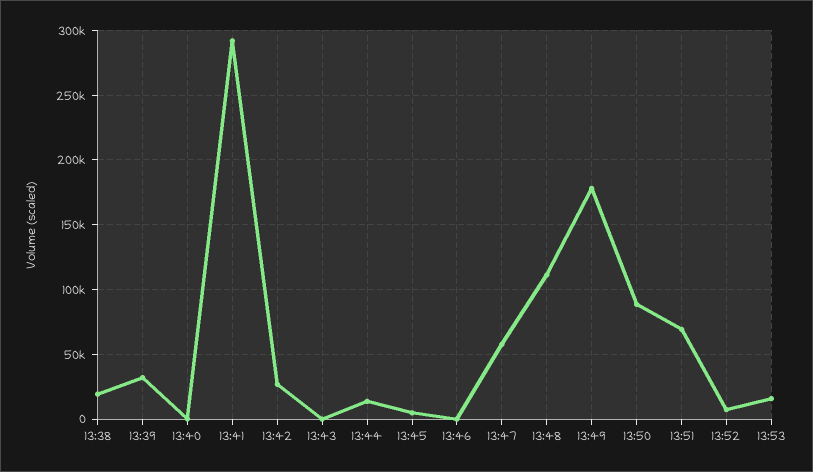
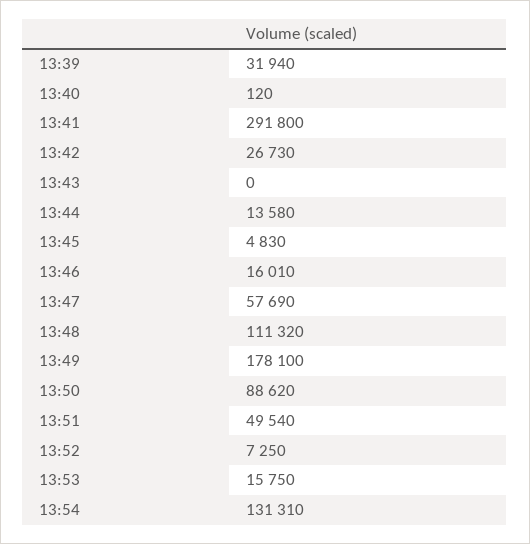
13:38: 20000 -> none
13:46: 0 -> 16010
13:51: 70000 -> 49540
13:54: none -> 131310

